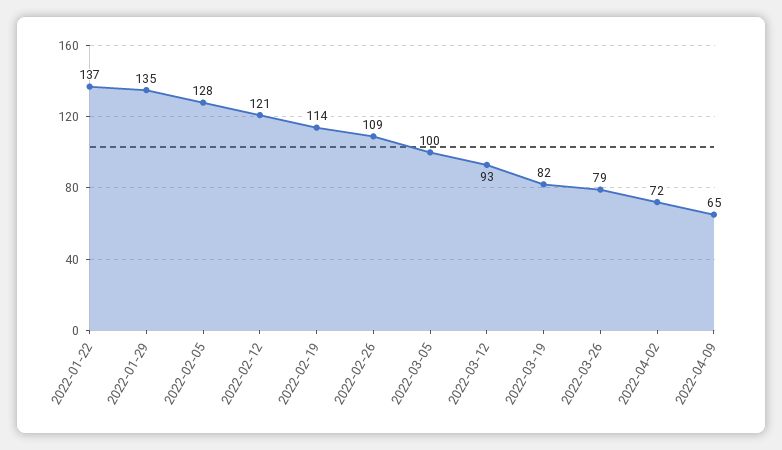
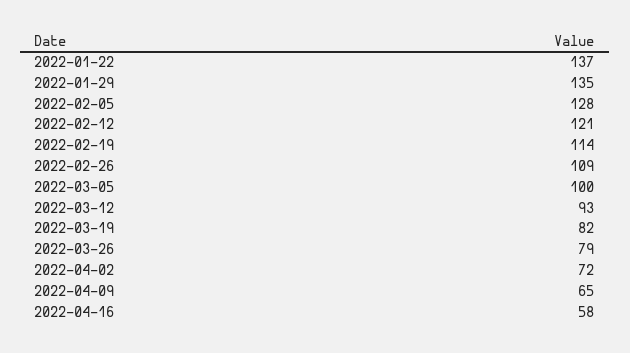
2022-04-16: none -> 58

